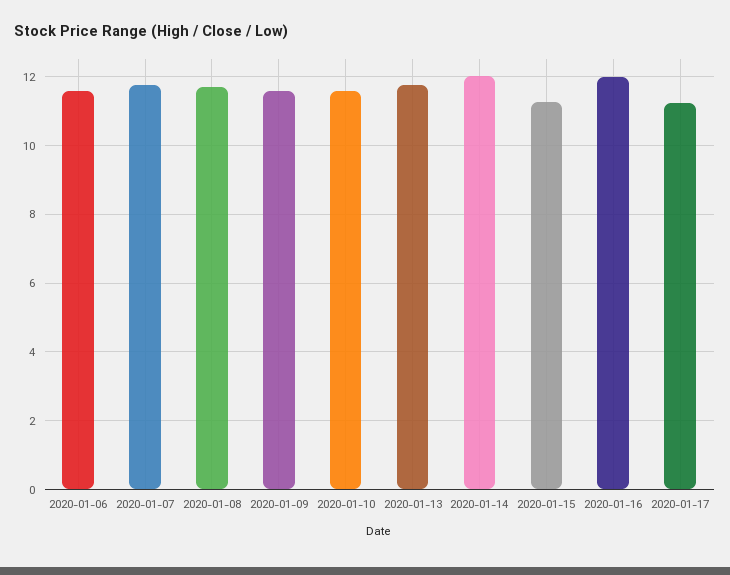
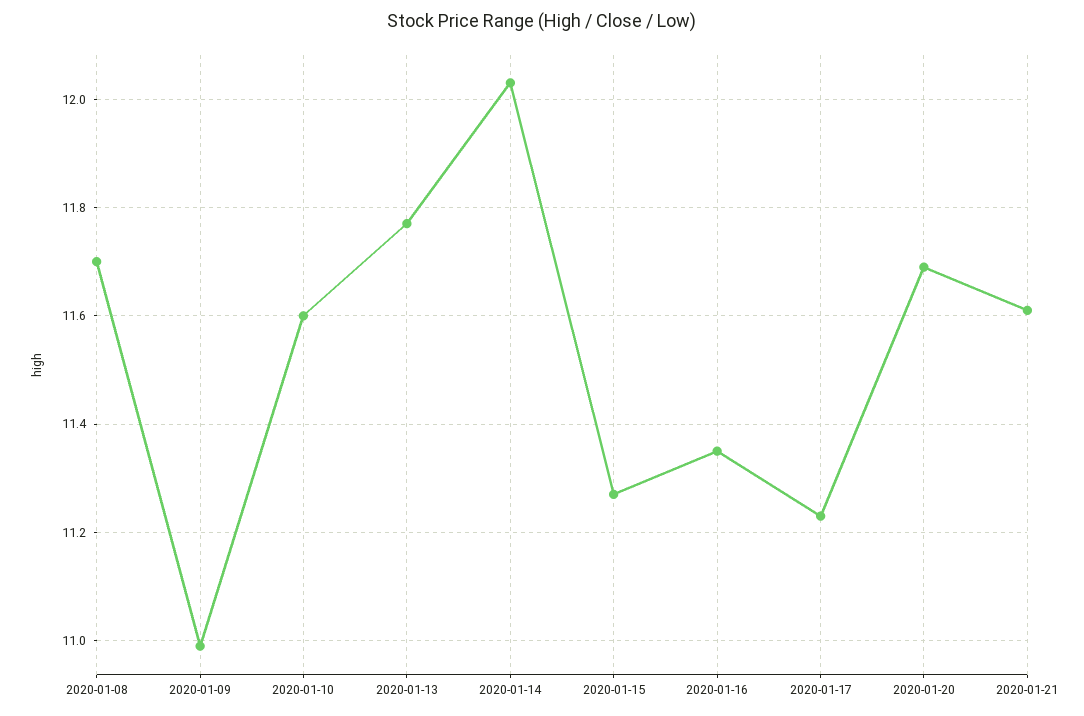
2020-01-06: 11.6 -> none
2020-01-07: 11.8 -> none
2020-01-09: 11.6 -> 11
2020-01-16: 12 -> 11.35
2020-01-20: none -> 11.7
2020-01-21: none -> 11.6

